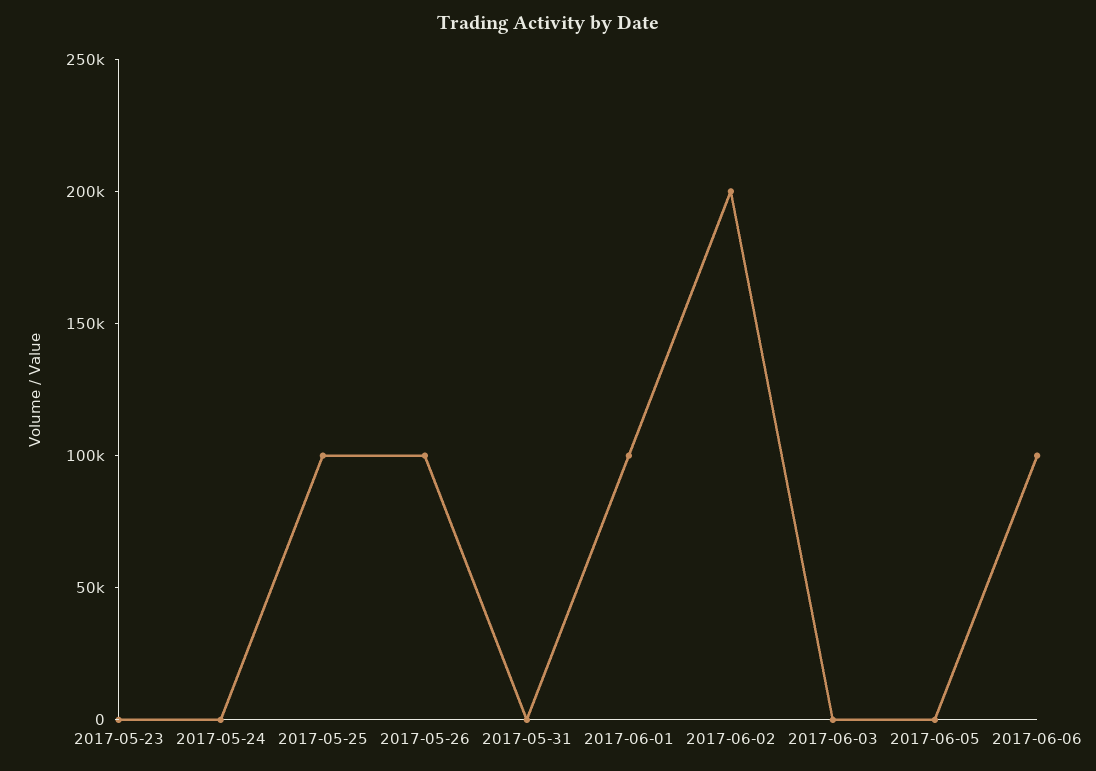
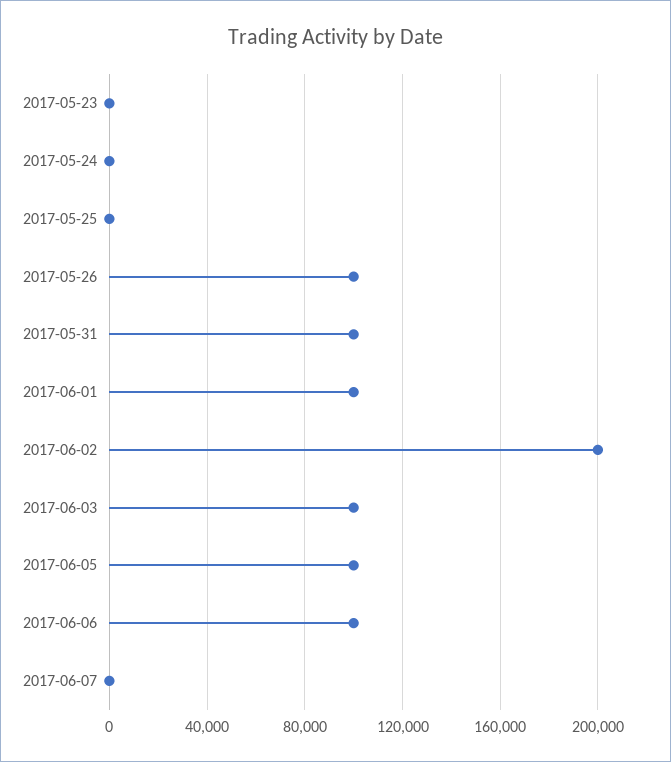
2017-05-25: 100000 -> 0
2017-05-31: 0 -> 100000
2017-06-03: 0 -> 100000
2017-06-05: 0 -> 100000
2017-06-07: none -> 0

